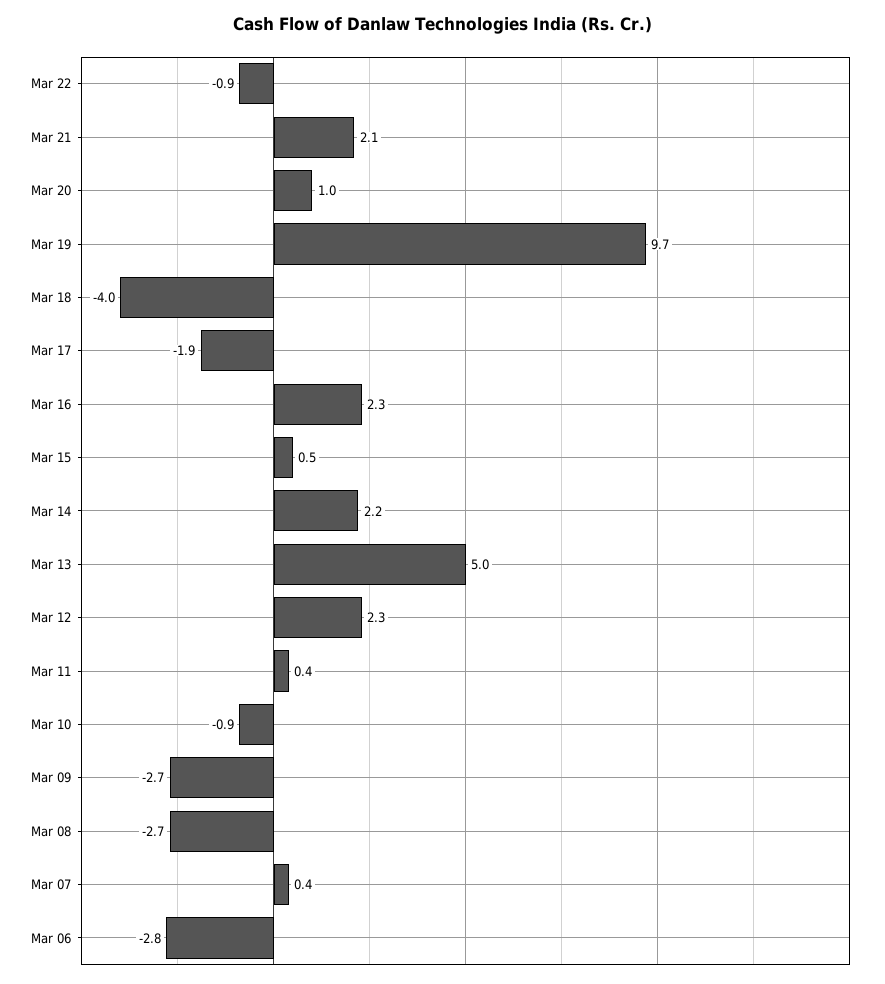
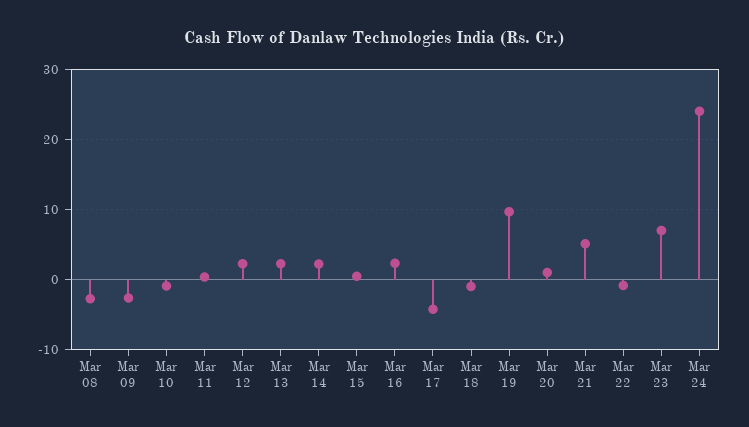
Mar 21: 2.1 -> 5
Mar 18: -4 -> -1
Mar 17: -1.9 -> -4
Mar 13: 5 -> 2
Mar 07: 0.4 -> none
Mar 06: -2.8 -> none
Mar 23: none -> 7
Mar 24: none -> 24

